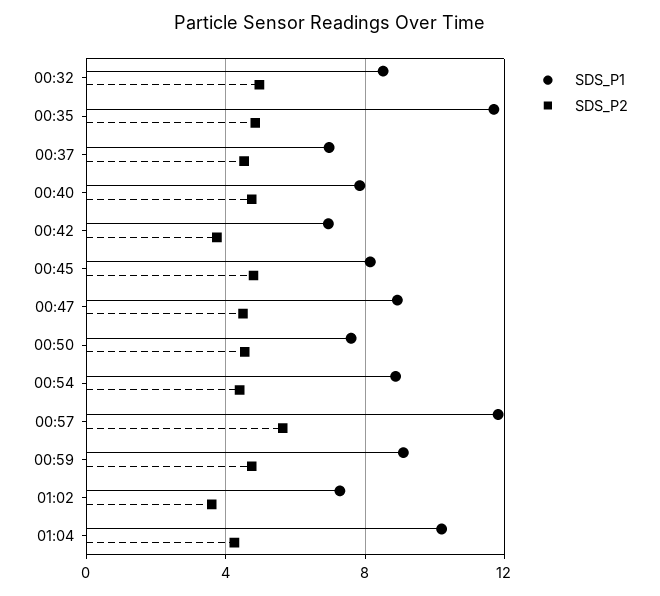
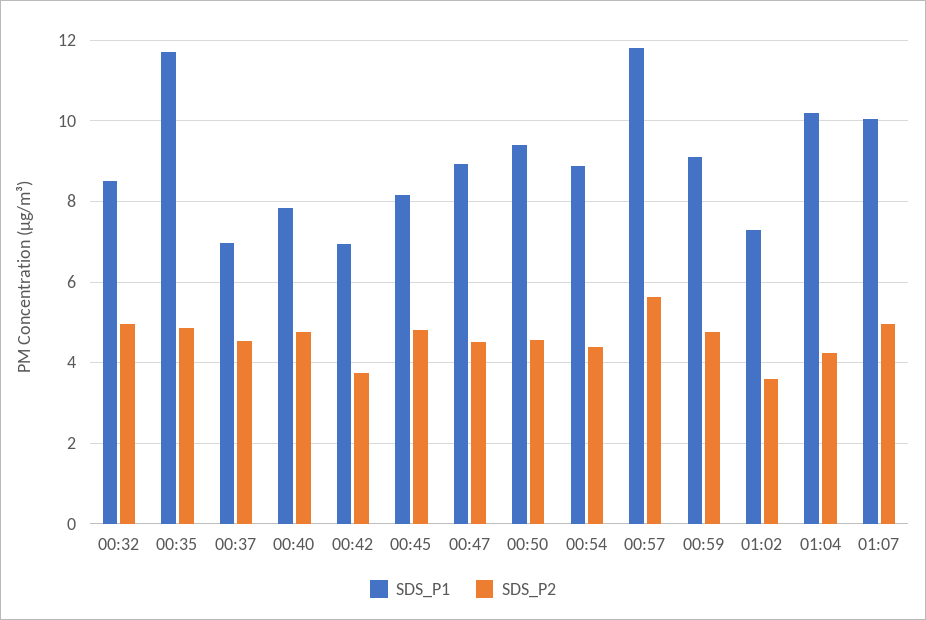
SDS_P1, 00:50: 7.5 -> 9.4
SDS_P1, 01:07: none -> 10
SDS_P2, 01:07: none -> 5

